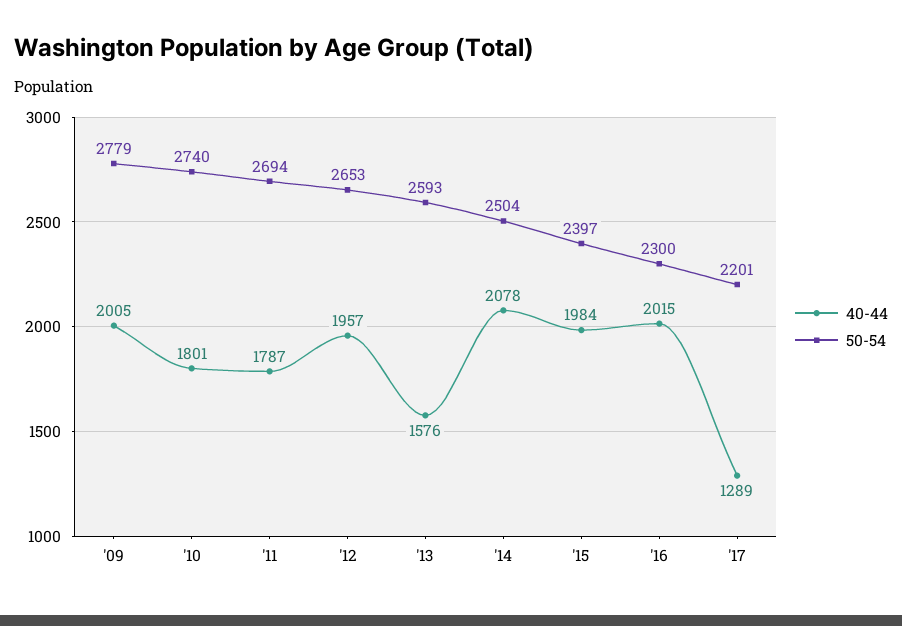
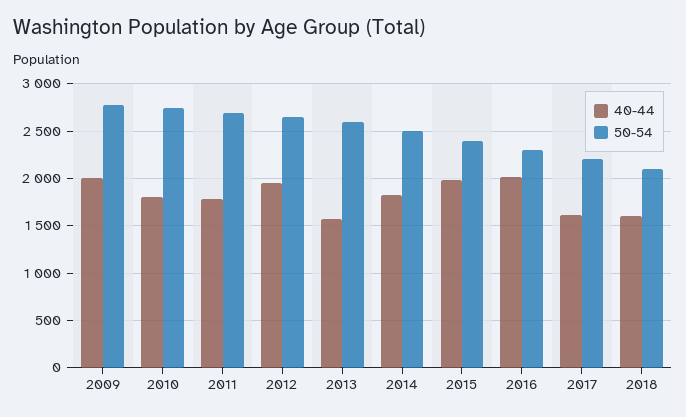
40-44, '14: 2078 -> 1800
40-44, '17: 1289 -> 1600
40-44, 2018: none -> 1600
50-54, 2018: none -> 2100

